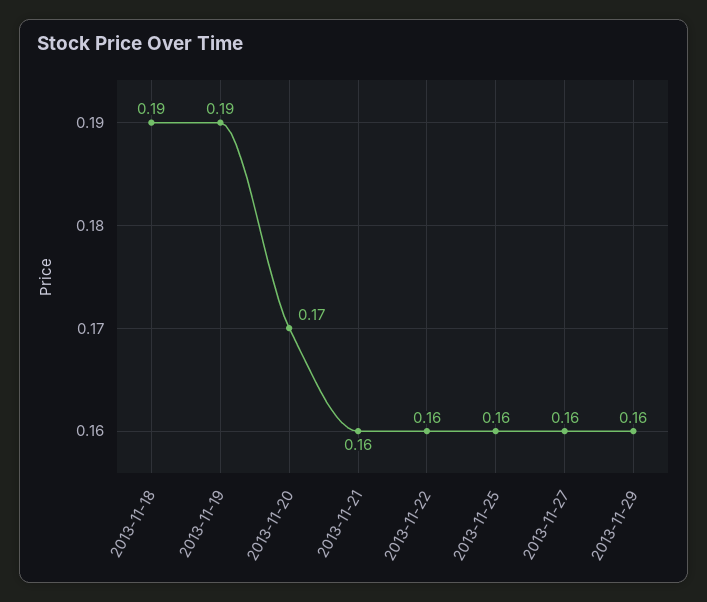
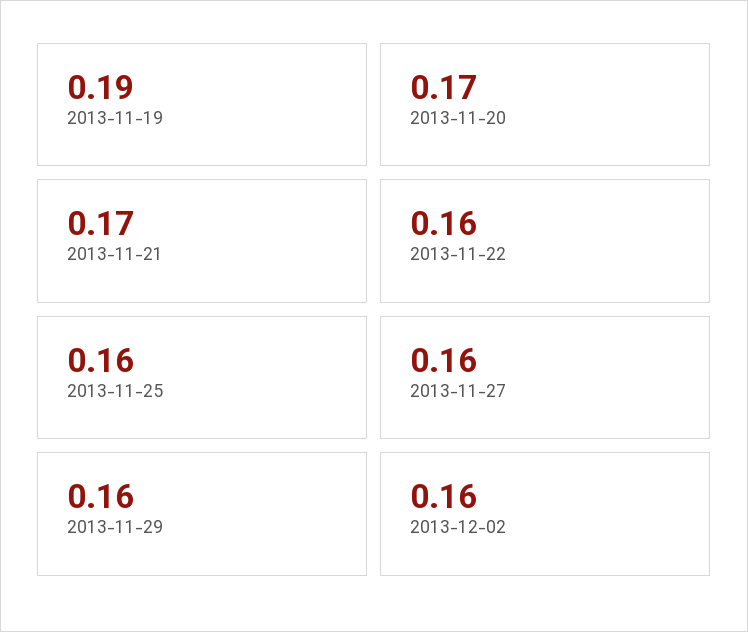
2013-11-18: 0.19 -> none
2013-11-21: 0.16 -> 0.17
2013-12-02: none -> 0.16

